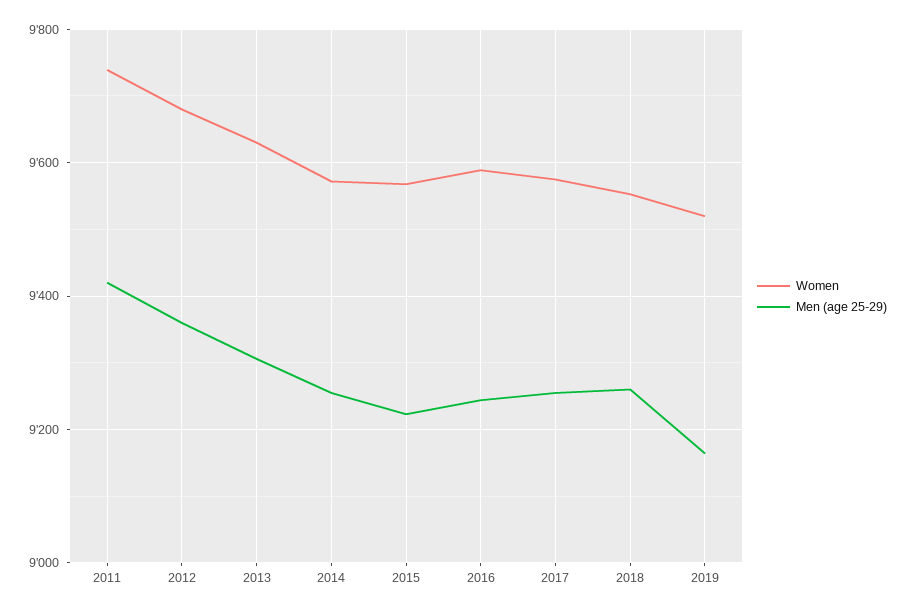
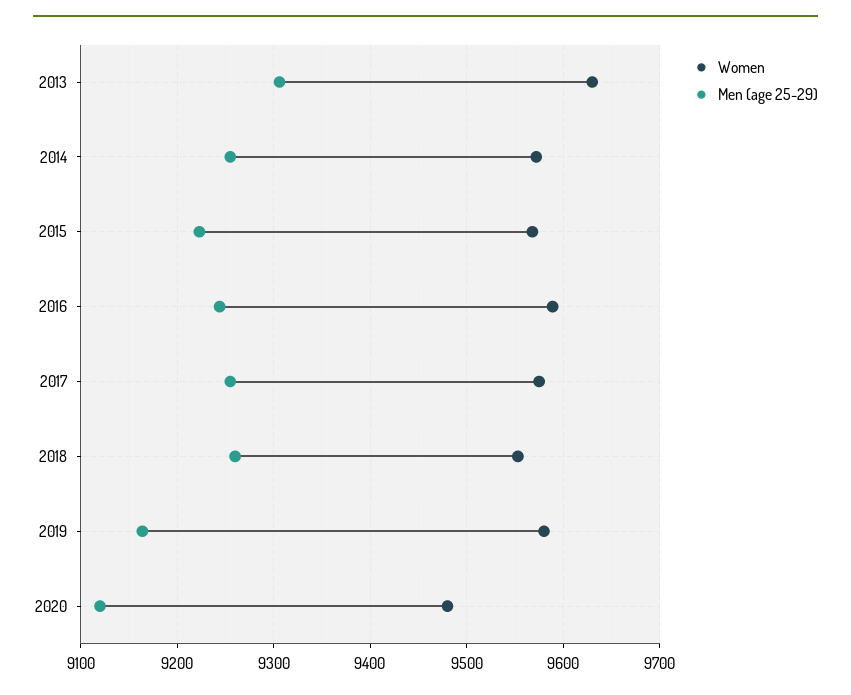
Women, 2011: 9740 -> none
Men (age 25-29), 2011: 9420 -> none
Women, 2012: 9680 -> none
Men (age 25-29), 2012: 9360 -> none
Women, 2019: 9520 -> 9580
Women, 2020: none -> 9480
Men (age 25-29), 2020: none -> 9120

